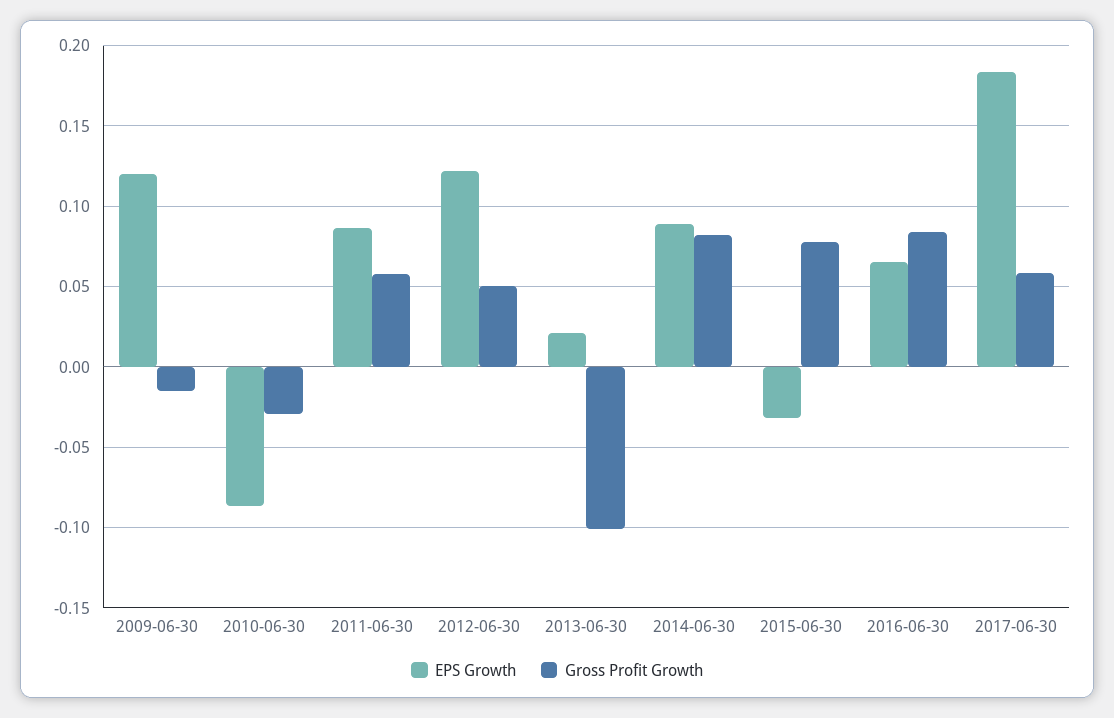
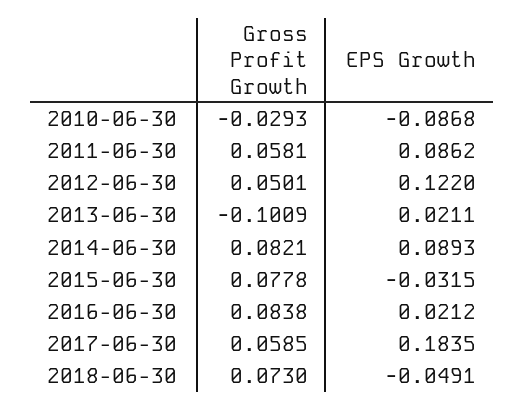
EPS Growth, 2009-06-30: 0.12 -> none
Gross Profit Growth, 2009-06-30: -0.015 -> none
EPS Growth, 2016-06-30: 0.065 -> 0.0212
Gross Profit Growth, 2018-06-30: none -> 0.073
EPS Growth, 2018-06-30: none -> -0.0491

